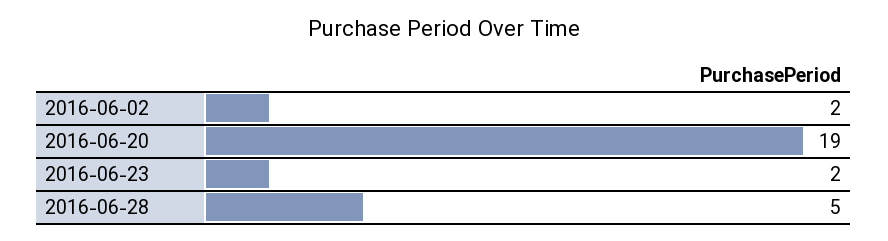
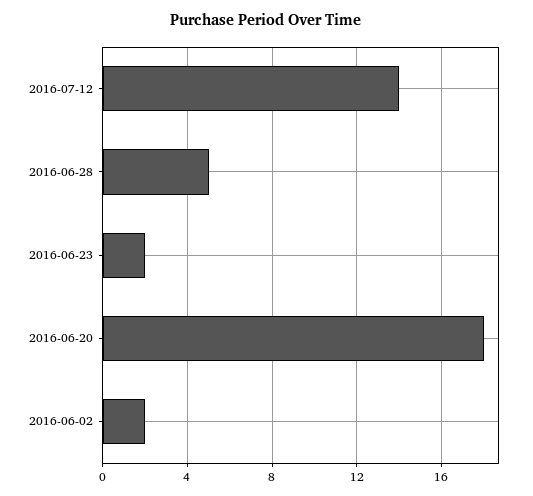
2016-06-20: 19 -> 18
2016-07-12: none -> 14

